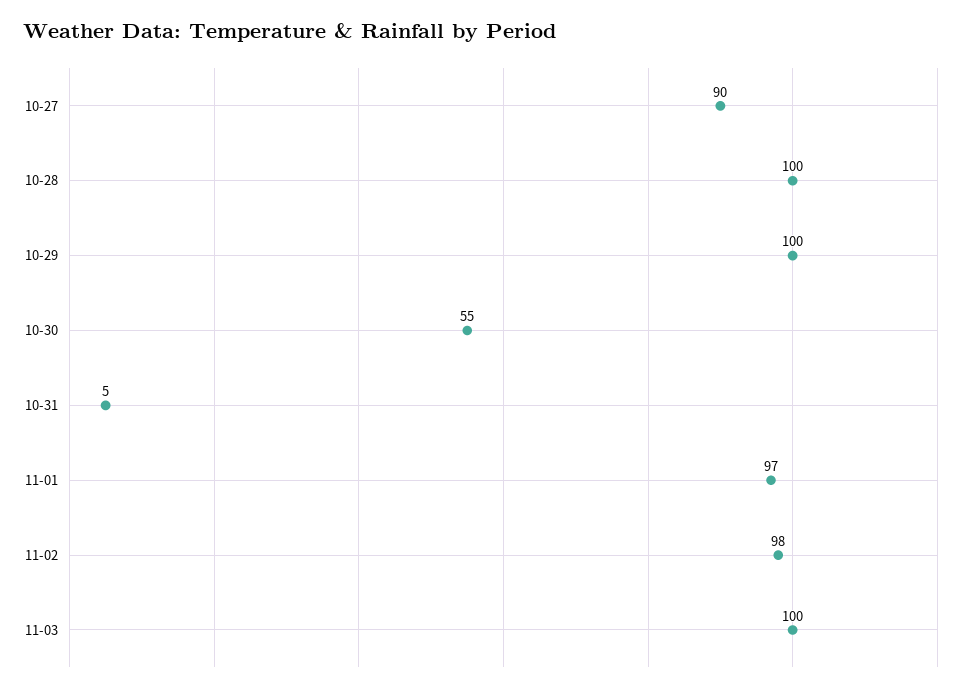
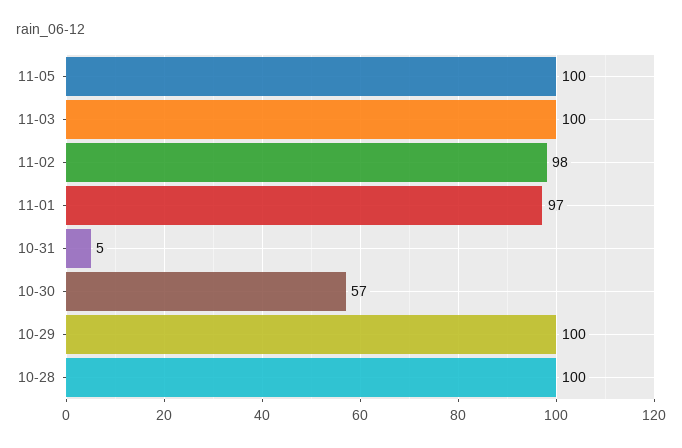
10-27: 90 -> none
10-30: 55 -> 57
11-05: none -> 100

